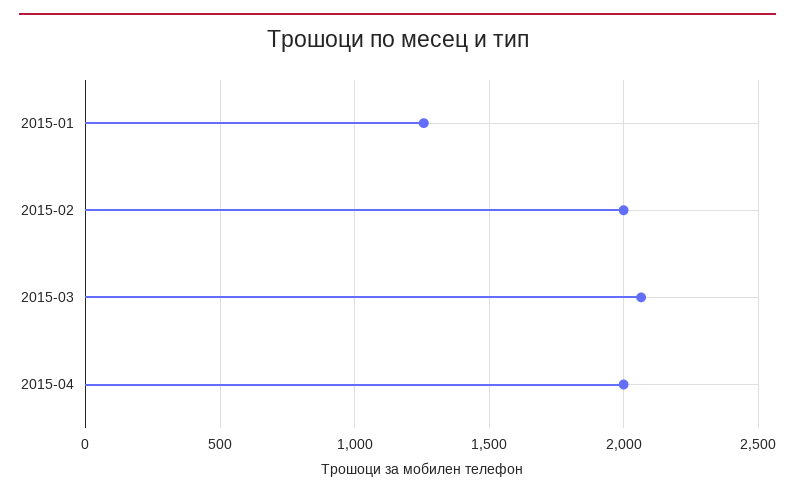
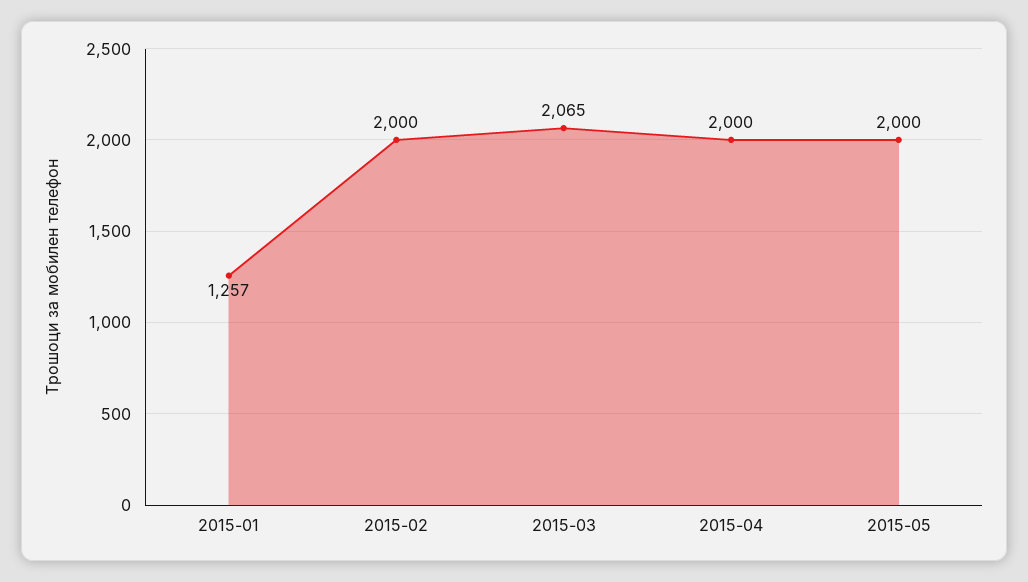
2015-05: none -> 2000

